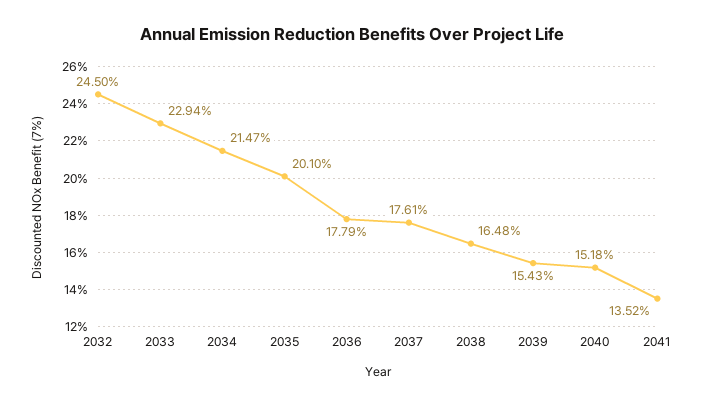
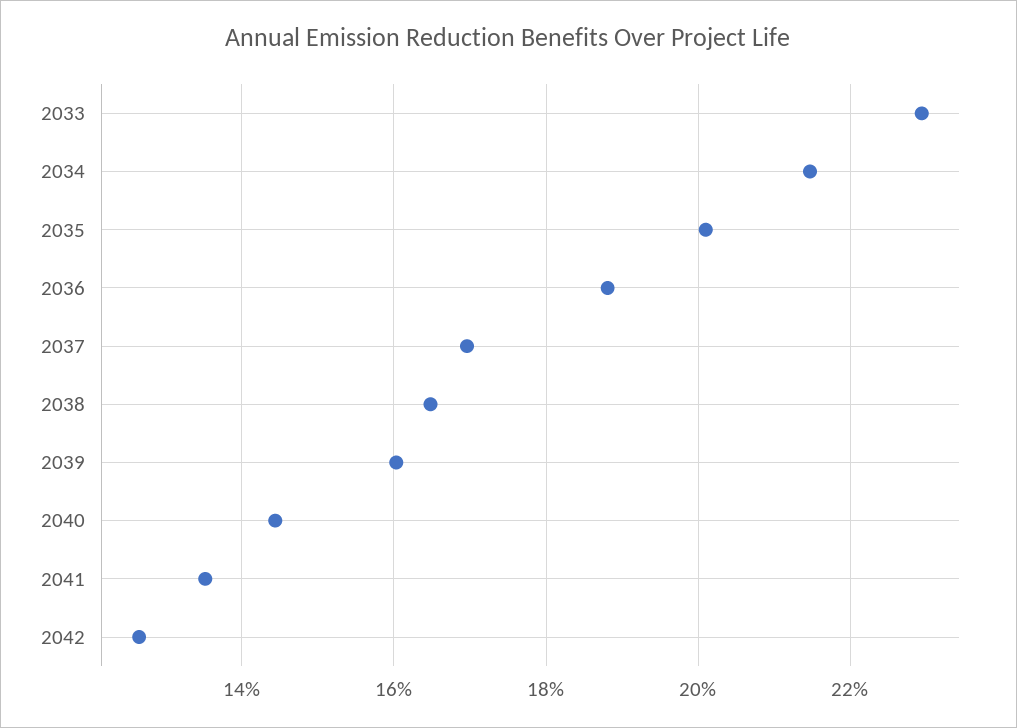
2032: 24.5 -> none
2036: 17.79 -> 18.8
2037: 17.61 -> 17
2039: 15.43 -> 16
2040: 15.18 -> 14.4
2042: none -> 12.6

